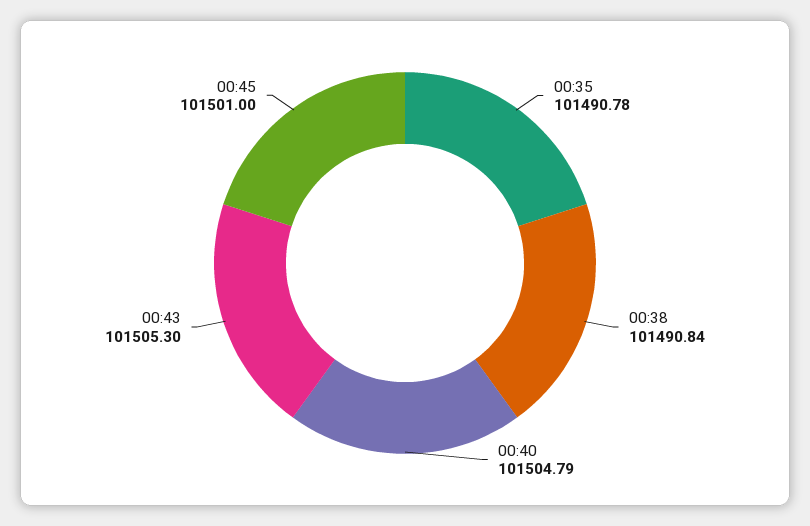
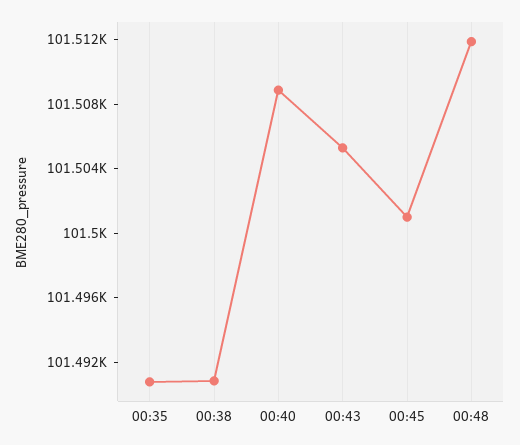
00:40: 101504.79 -> 101509
00:48: none -> 101512

